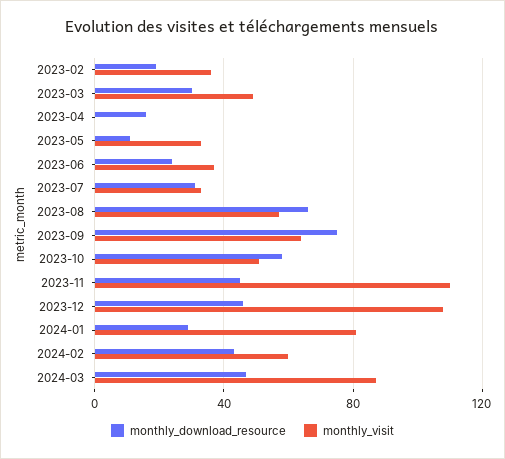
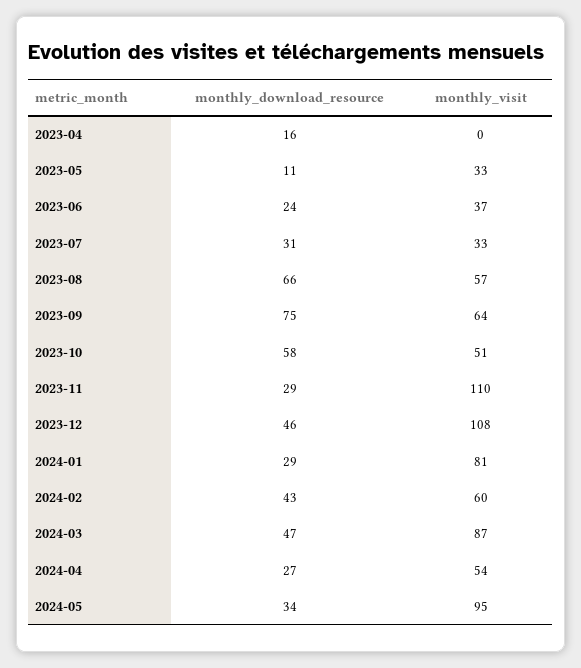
monthly_download_resource, 2023-02: 20 -> none
monthly_visit, 2023-02: 35 -> none
monthly_download_resource, 2023-03: 30 -> none
monthly_visit, 2023-03: 50 -> none
monthly_download_resource, 2023-11: 45 -> 29
monthly_download_resource, 2024-04: none -> 27
monthly_visit, 2024-04: none -> 54
monthly_download_resource, 2024-05: none -> 34
monthly_visit, 2024-05: none -> 95

